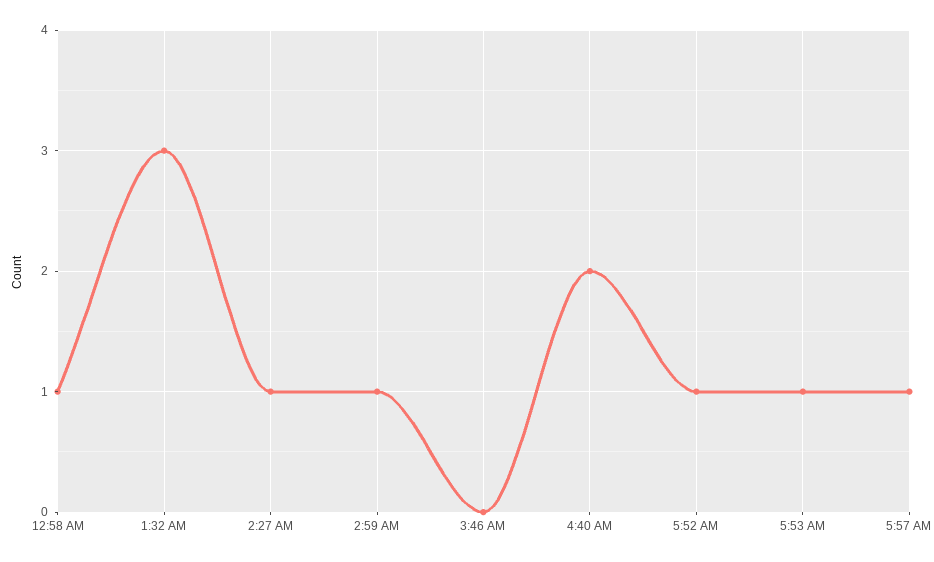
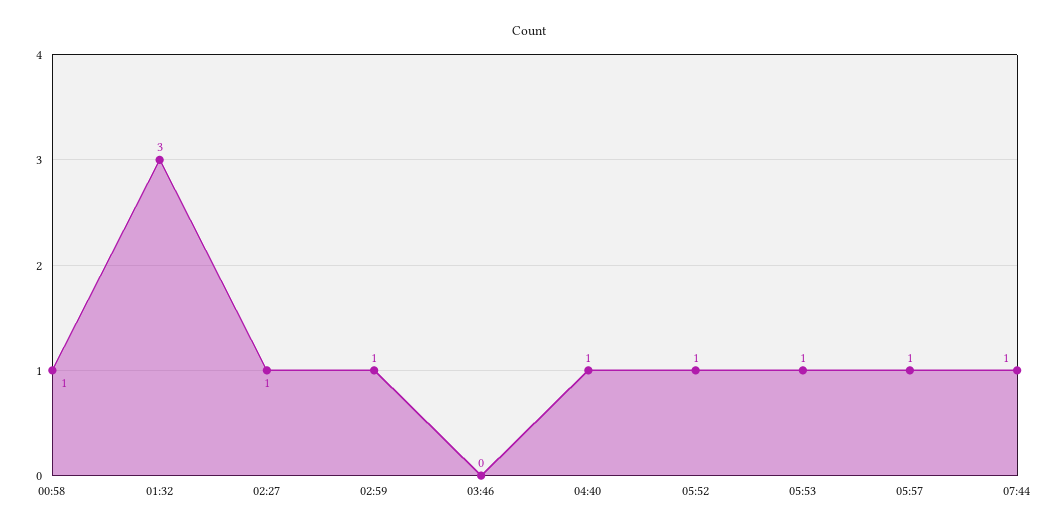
4:40 AM: 2 -> 1
07:44: none -> 1

